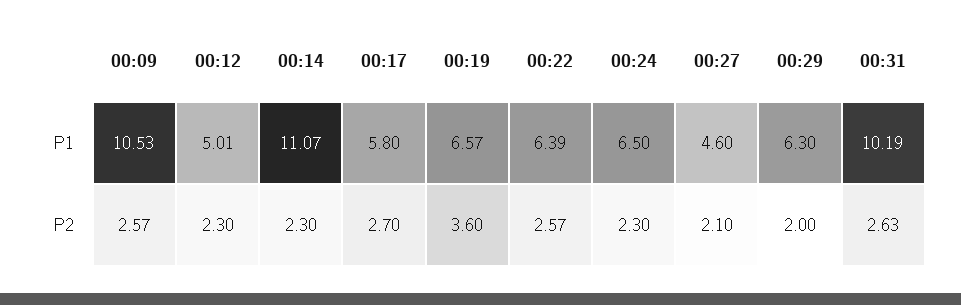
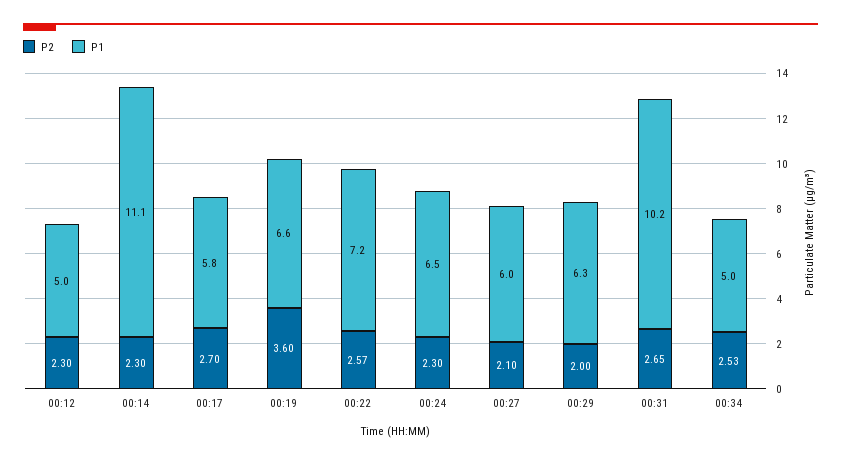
P1, 00:09: 10.53 -> none
P1, 00:22: 6.39 -> 7.2
P1, 00:27: 4.6 -> 6
P2, 00:09: 2.57 -> none
P2, 00:31: 2.63 -> 2.65
P2, 00:34: none -> 2.53
P1, 00:34: none -> 5

